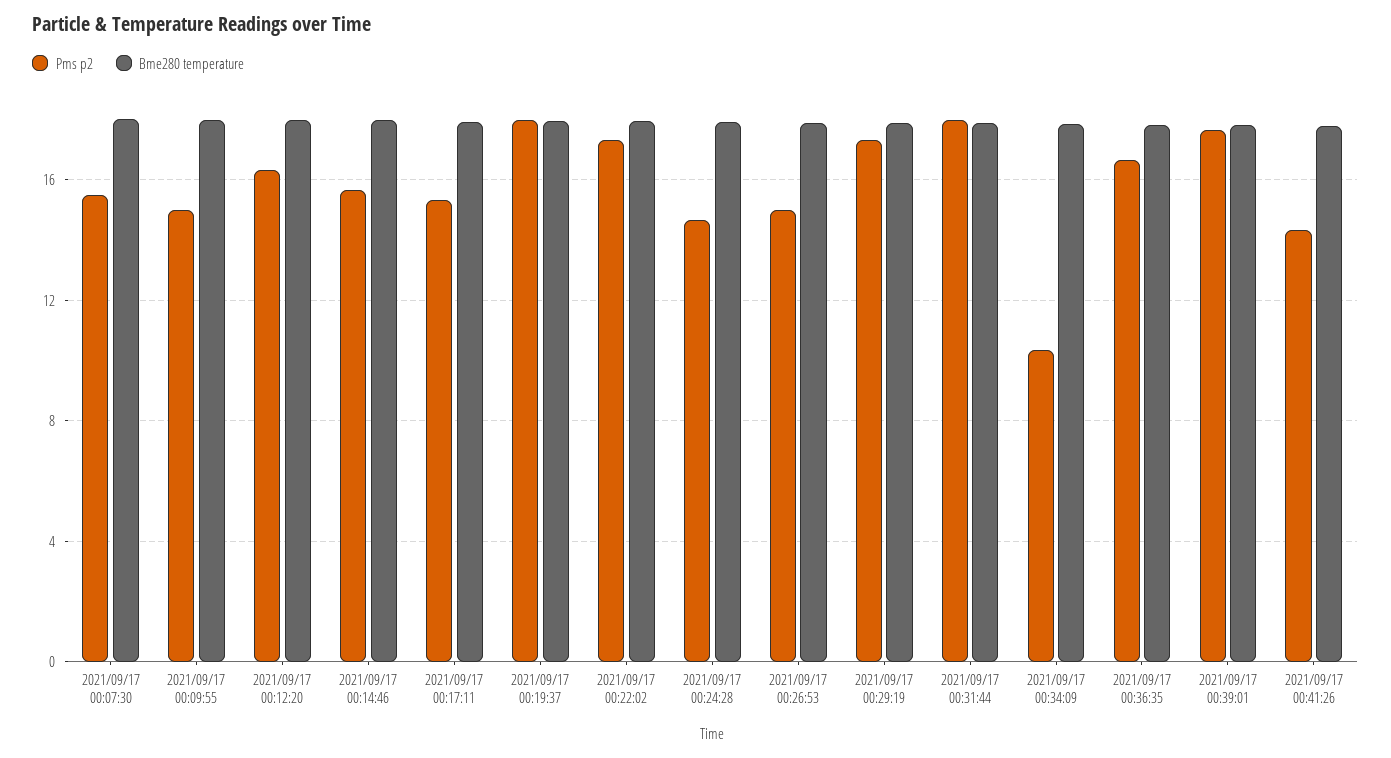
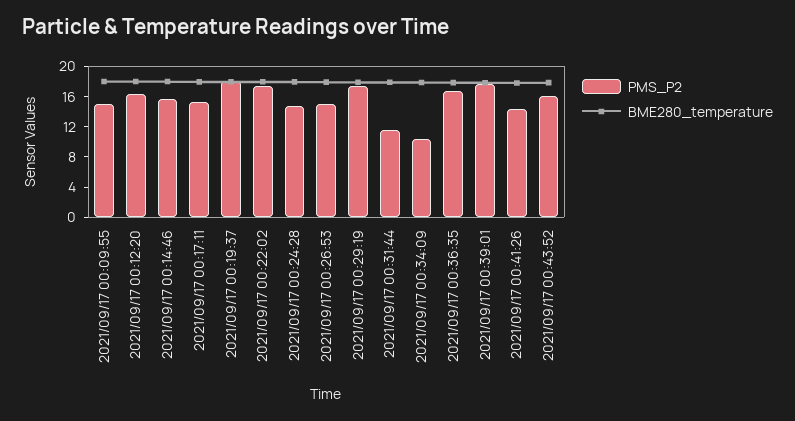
Pms p2, 2021/09/17 00:07:30: 15.5 -> none
Bme280 temperature, 2021/09/17 00:07:30: 18 -> none
Pms p2, 2021/09/17 00:31:44: 18 -> 12
Pms p2, 2021/09/17 00:43:52: none -> 16
Bme280 temperature, 2021/09/17 00:43:52: none -> 18

